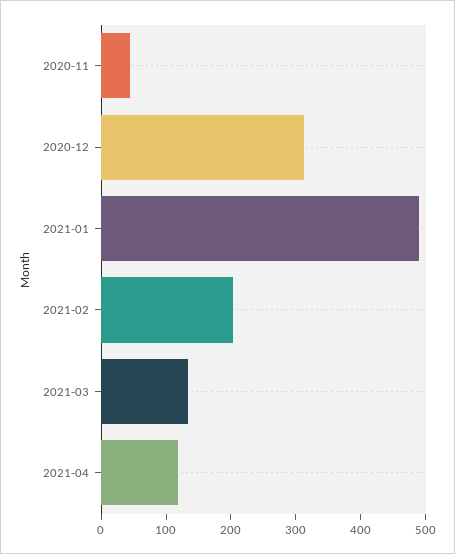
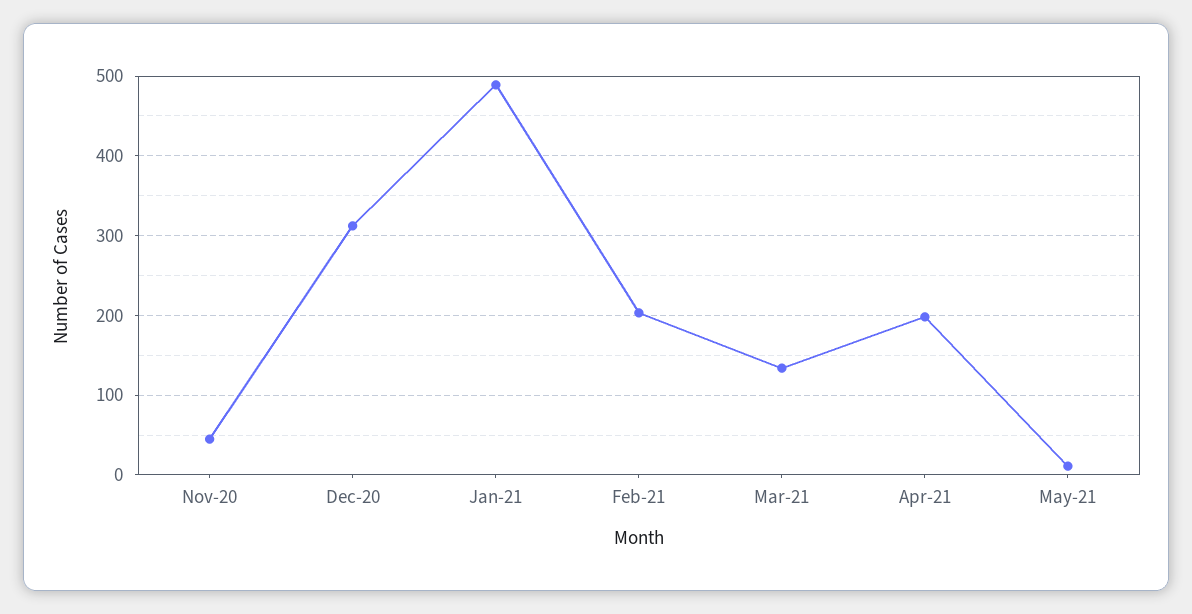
2021-04: 120 -> 200
May-21: none -> 10

